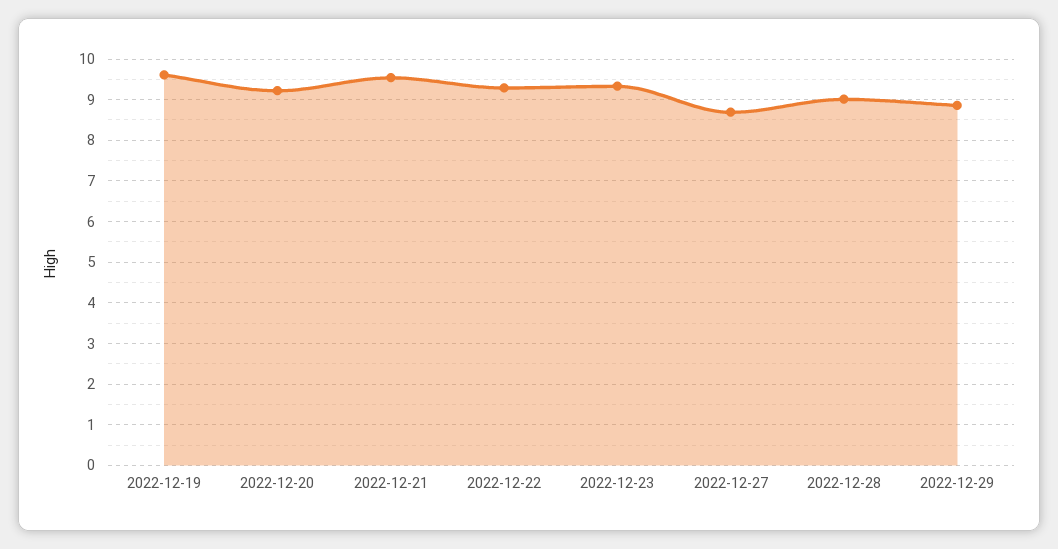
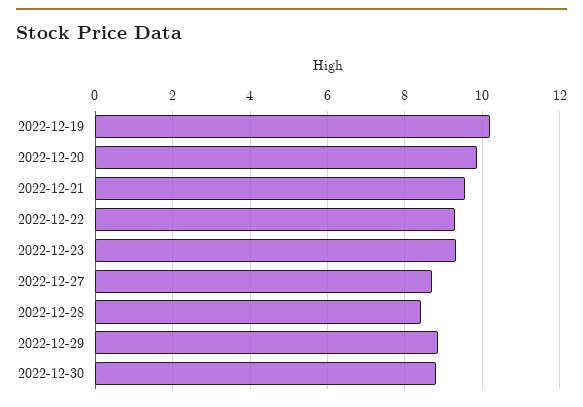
2022-12-19: 9.6 -> 10.2
2022-12-20: 9.2 -> 9.8
2022-12-28: 9 -> 8.4
2022-12-30: none -> 8.8

